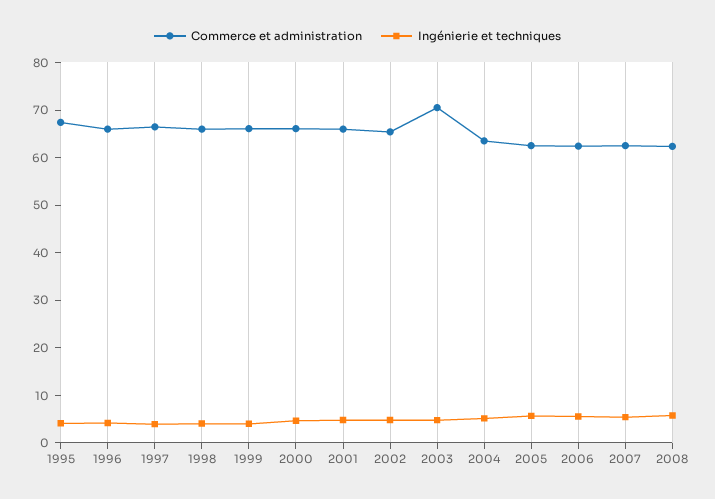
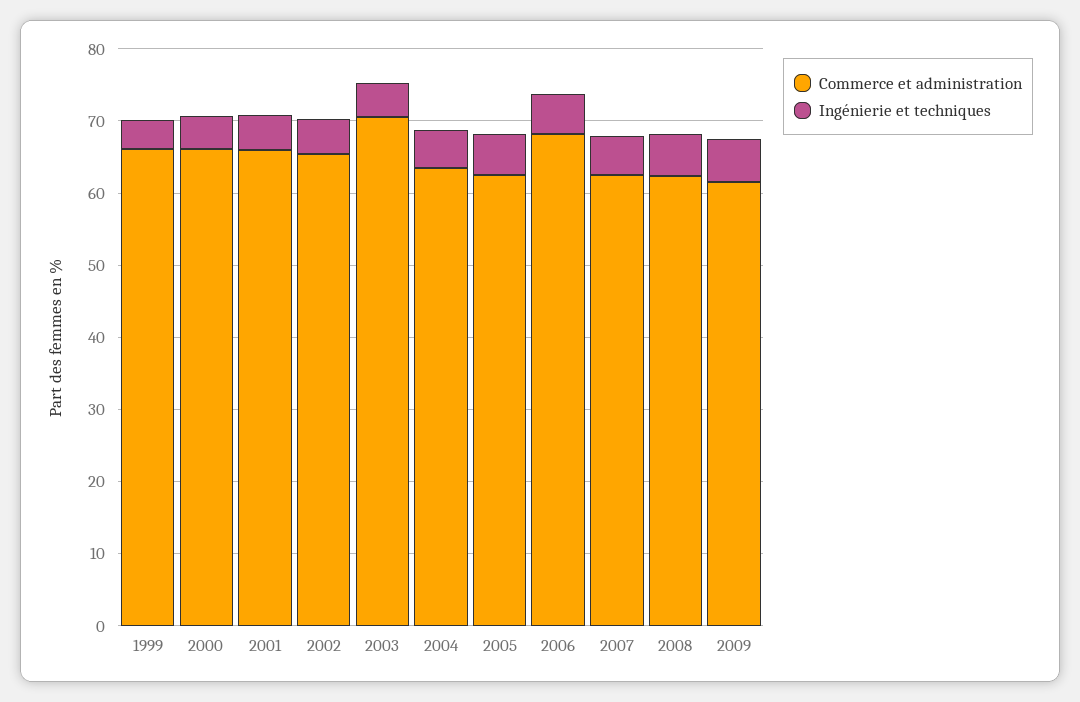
Commerce et administration, 1995: 68 -> none
Ingénierie et techniques, 1995: 4 -> none
Commerce et administration, 1996: 66 -> none
Ingénierie et techniques, 1996: 4 -> none
Commerce et administration, 1997: 66 -> none
Ingénierie et techniques, 1997: 4 -> none
Commerce et administration, 1998: 66 -> none
Ingénierie et techniques, 1998: 4 -> none
Commerce et administration, 2006: 62 -> 68
Commerce et administration, 2009: none -> 62
Ingénierie et techniques, 2009: none -> 6

